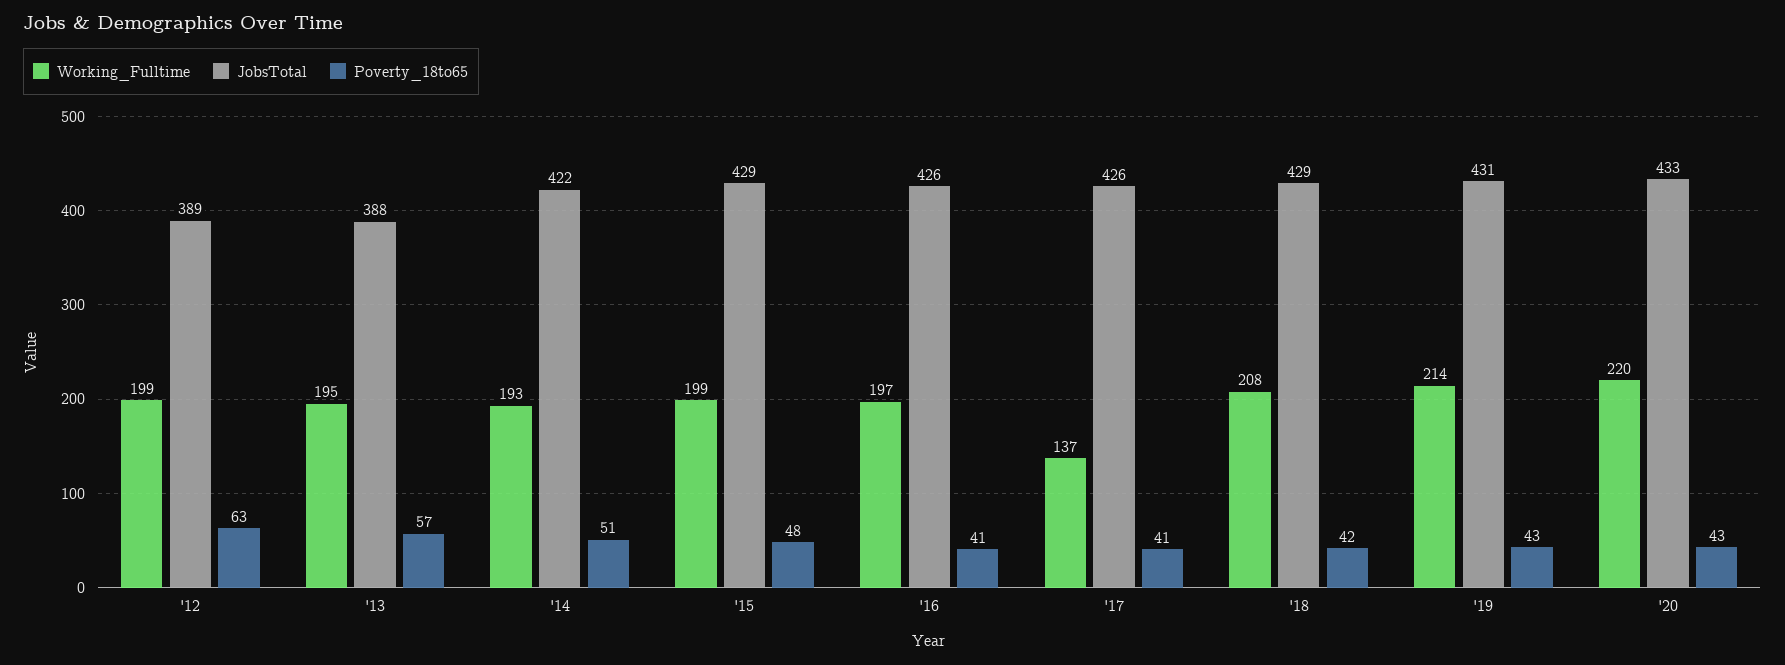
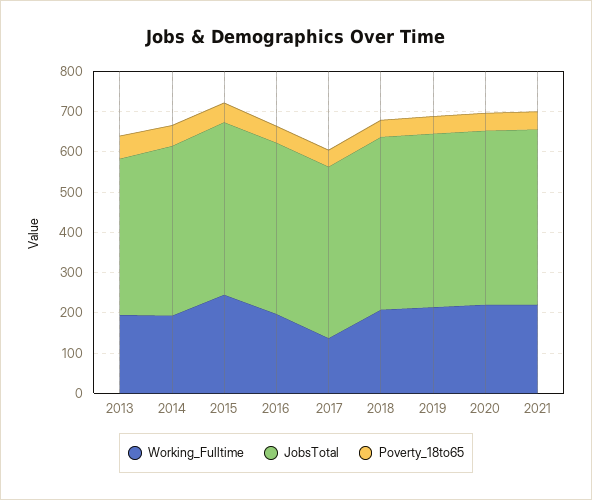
Working_Fulltime, '12: 199 -> none
JobsTotal, '12: 389 -> none
Poverty_18to65, '12: 63 -> none
Working_Fulltime, '15: 199 -> 240
Working_Fulltime, 2021: none -> 220
JobsTotal, 2021: none -> 440
Poverty_18to65, 2021: none -> 40

